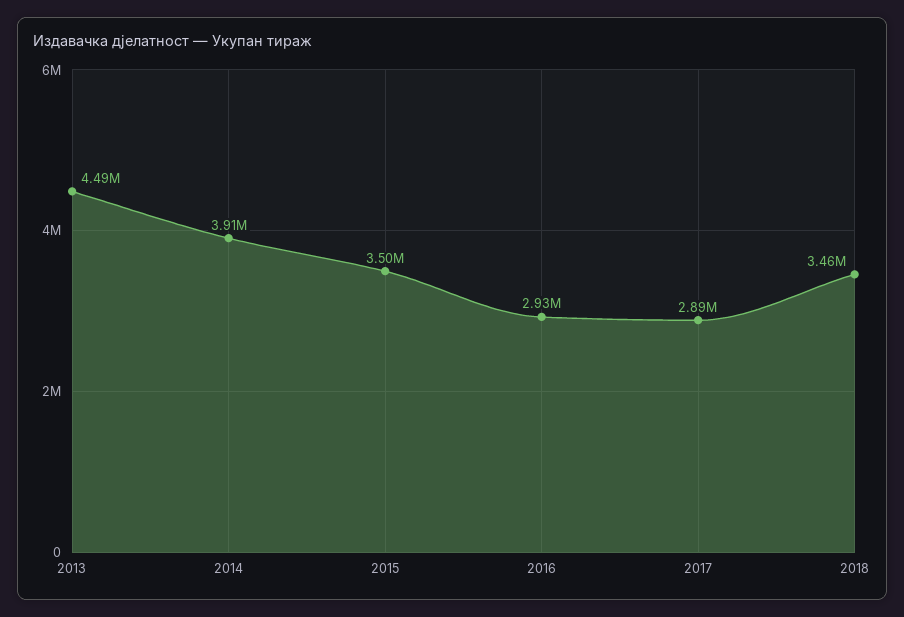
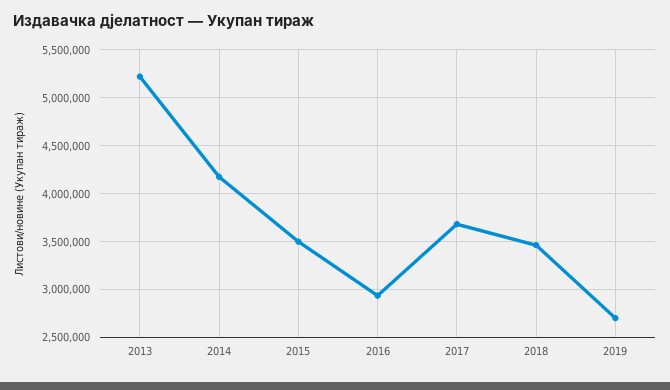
2013: 4490000 -> 5200000
2014: 3910000 -> 4200000
2017: 2890000 -> 3700000
2019: none -> 2700000

